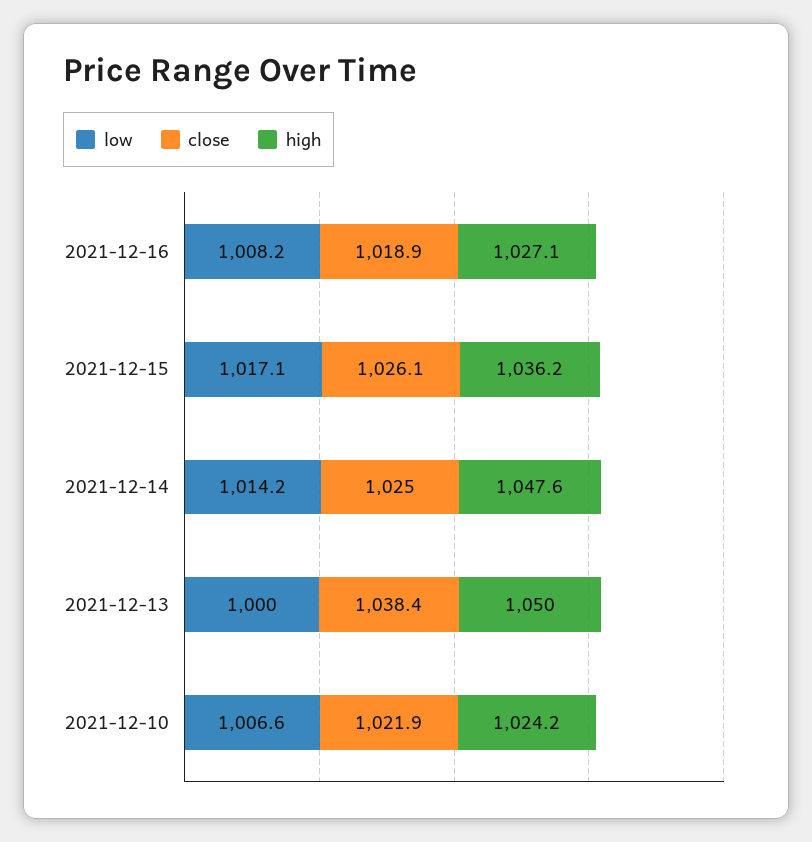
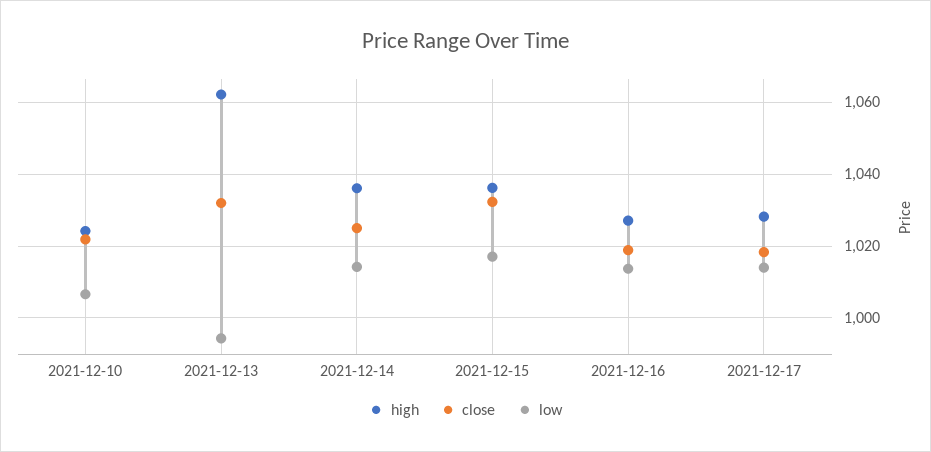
low, 2021-12-16: 1008.2 -> 1014
close, 2021-12-15: 1026.1 -> 1032
high, 2021-12-14: 1047.6 -> 1036
low, 2021-12-13: 1000 -> 994
close, 2021-12-13: 1038.4 -> 1032
high, 2021-12-13: 1050 -> 1062
high, 2021-12-17: none -> 1028
close, 2021-12-17: none -> 1018
low, 2021-12-17: none -> 1014

